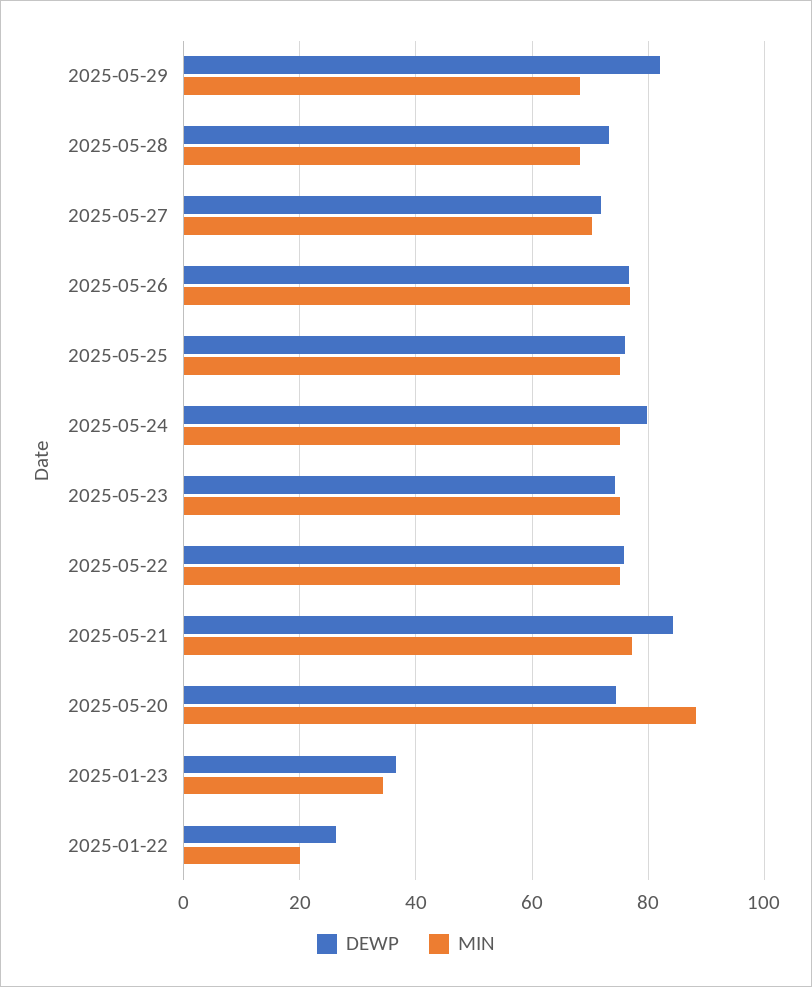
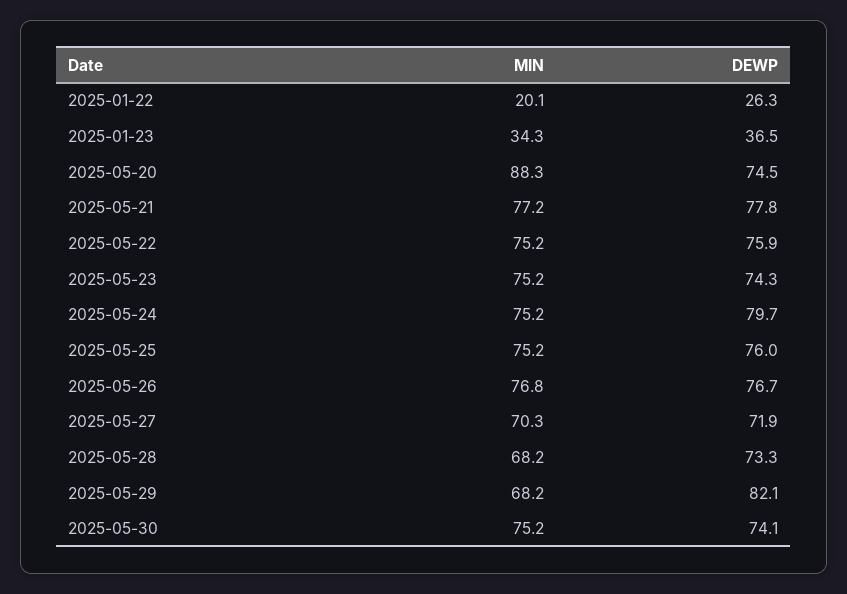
DEWP, 2025-05-21: 84 -> 77.8
MIN, 2025-05-30: none -> 75.2
DEWP, 2025-05-30: none -> 74.1

